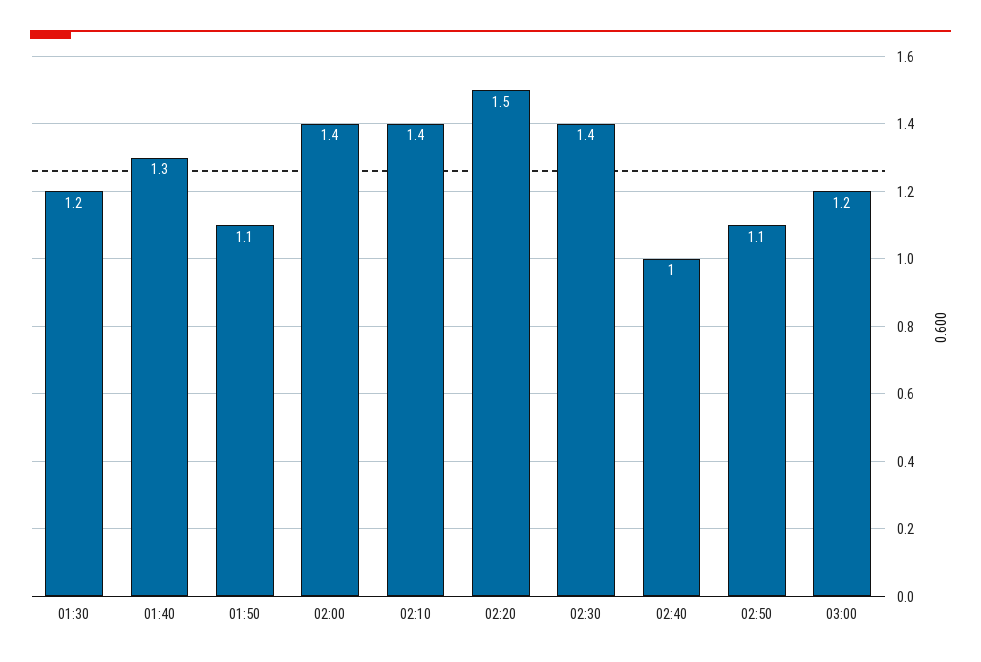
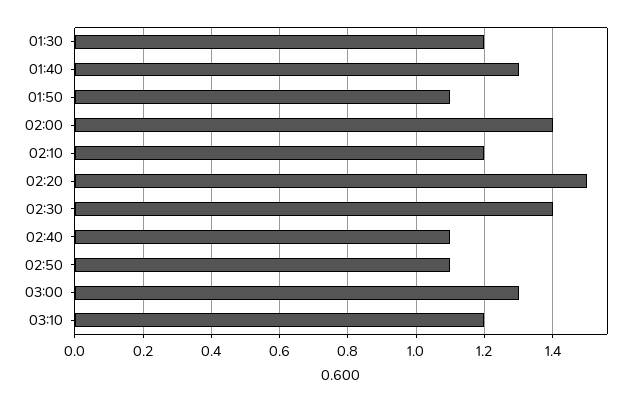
02:10: 1.4 -> 1.2
02:40: 1 -> 1.1
03:00: 1.2 -> 1.3
03:10: none -> 1.2

